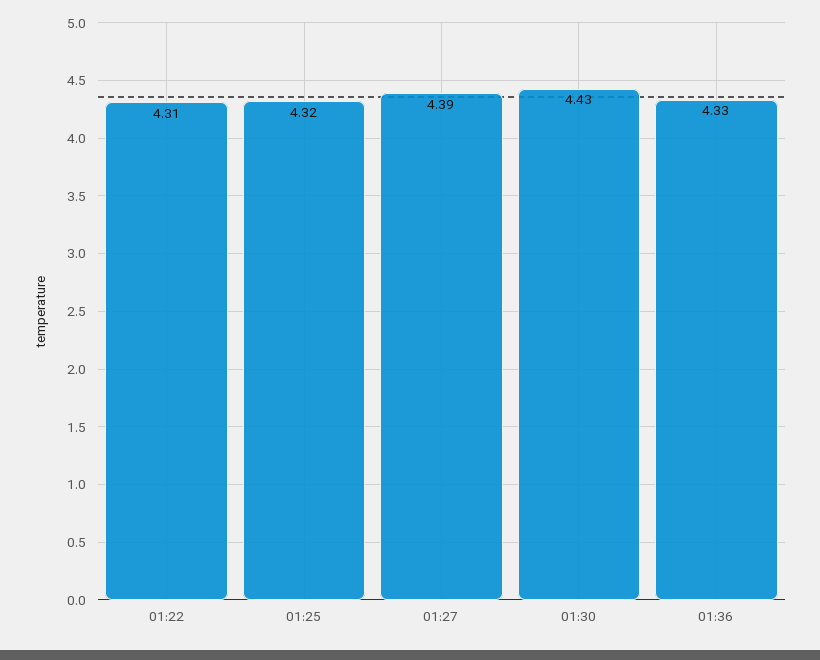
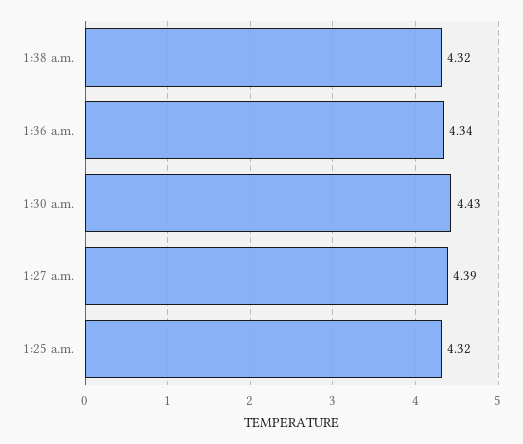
01:22: 4.31 -> none
01:36: 4.33 -> 4.34
1:38 a.m.: none -> 4.32

